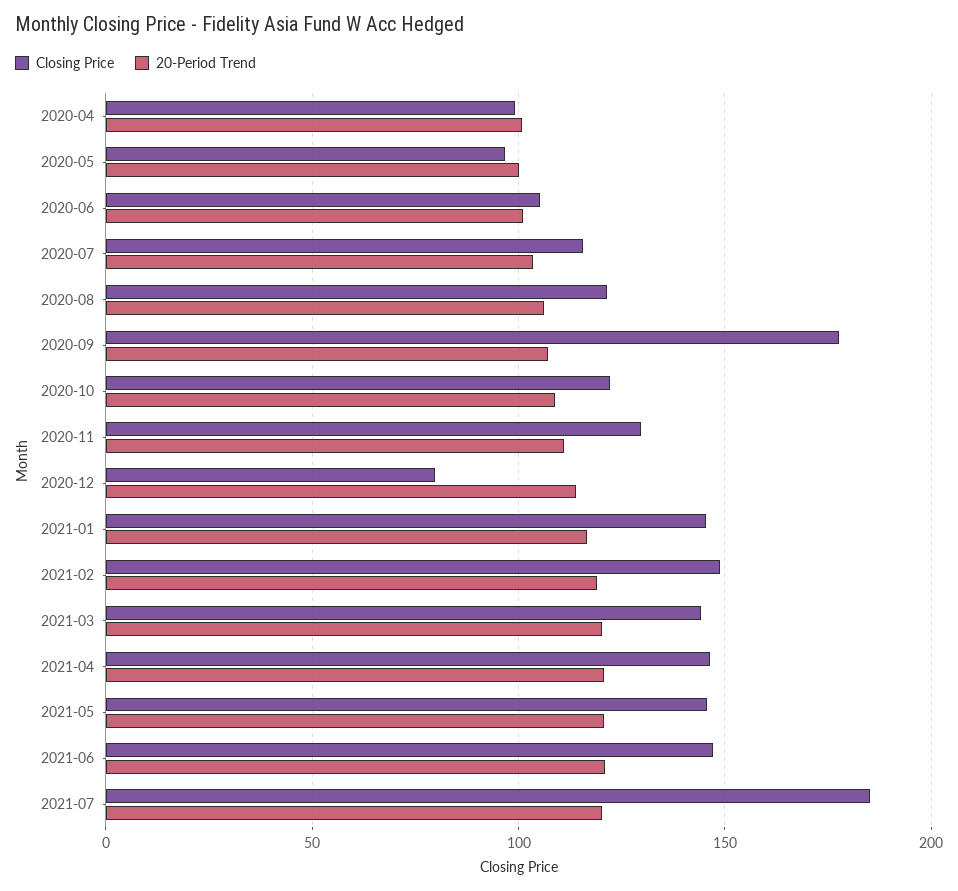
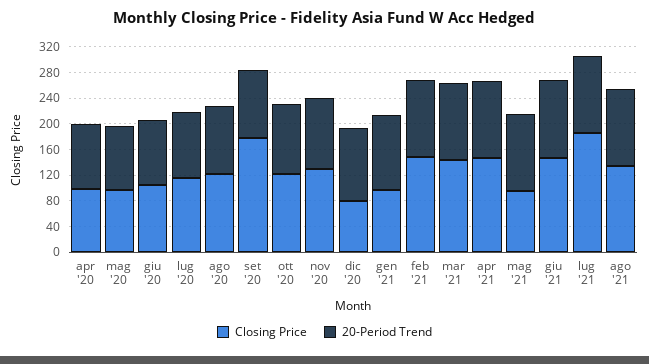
Closing Price, 2021-01: 145 -> 100
Closing Price, 2021-05: 145 -> 100
Closing Price, ago '21: none -> 140
20-Period Trend, ago '21: none -> 120

